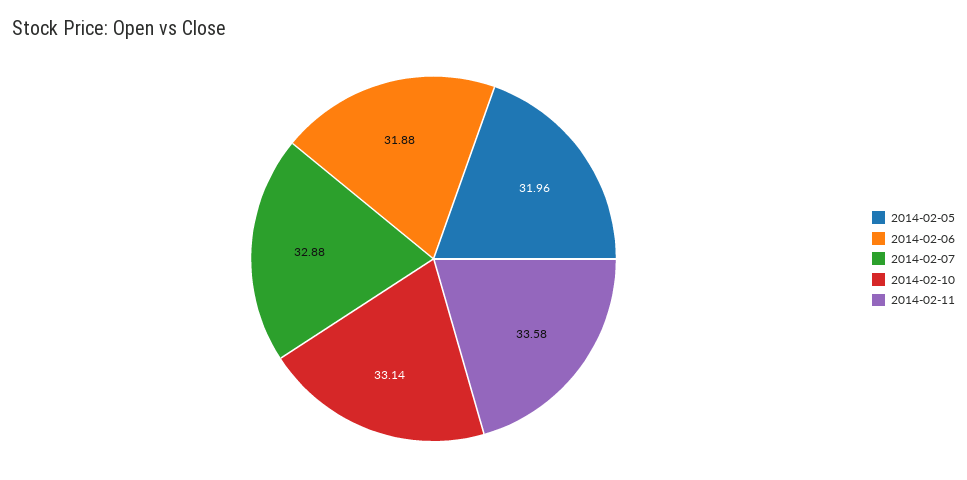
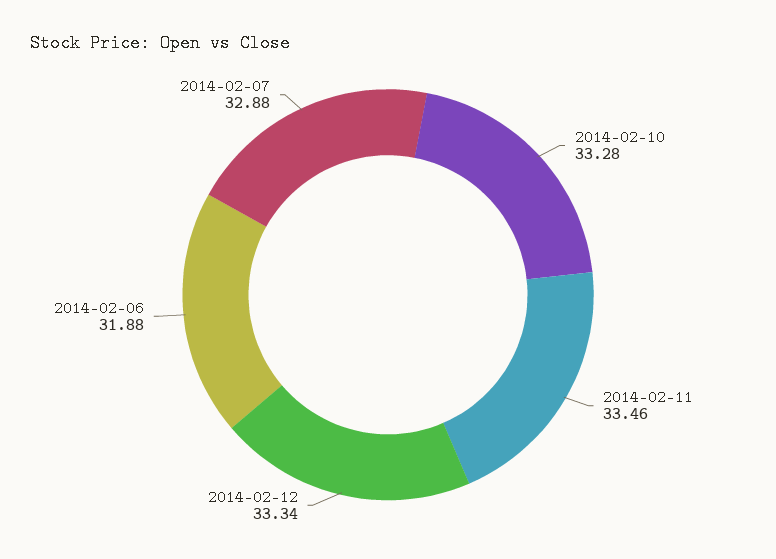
2014-02-05: 31.96 -> none
2014-02-10: 33.14 -> 33.28
2014-02-11: 33.58 -> 33.46
2014-02-12: none -> 33.34

